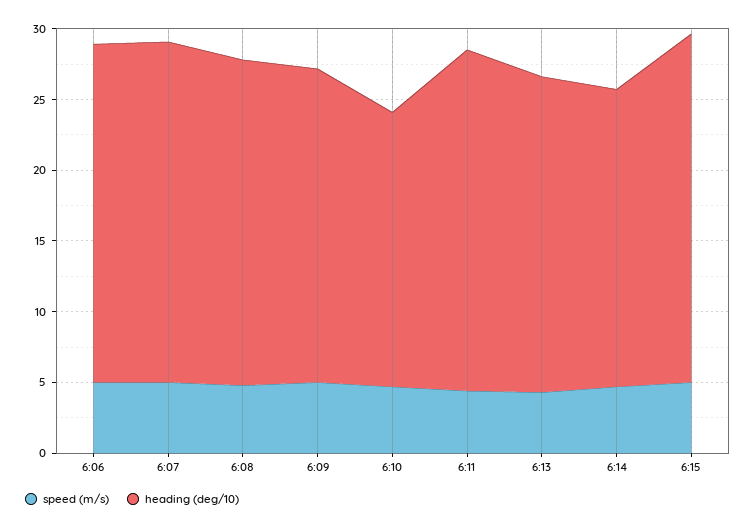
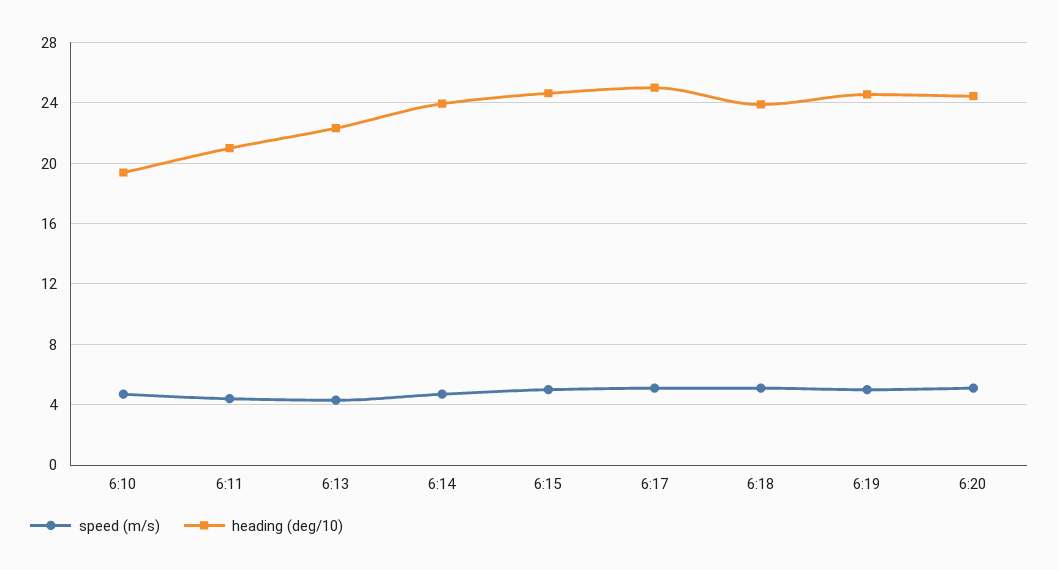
speed (m/s), 6:06: 5 -> none
heading (deg/10), 6:06: 24 -> none
speed (m/s), 6:07: 5 -> none
heading (deg/10), 6:07: 24 -> none
speed (m/s), 6:08: 5 -> none
heading (deg/10), 6:08: 23 -> none
speed (m/s), 6:09: 5 -> none
heading (deg/10), 6:09: 22 -> none
heading (deg/10), 6:11: 24 -> 21
heading (deg/10), 6:14: 21 -> 24
speed (m/s), 6:17: none -> 5
heading (deg/10), 6:17: none -> 25
speed (m/s), 6:18: none -> 5
heading (deg/10), 6:18: none -> 24
speed (m/s), 6:19: none -> 5
heading (deg/10), 6:19: none -> 24.5
speed (m/s), 6:20: none -> 5
heading (deg/10), 6:20: none -> 24.5

